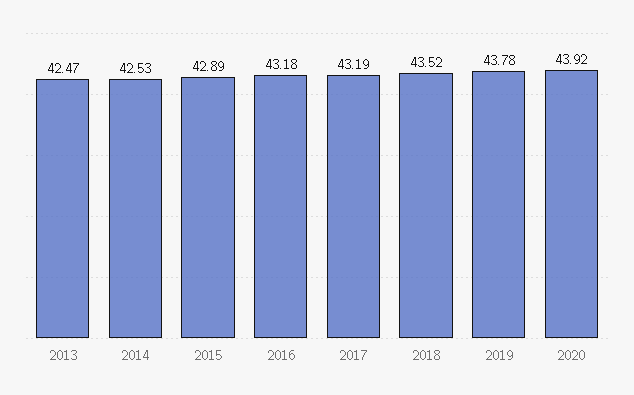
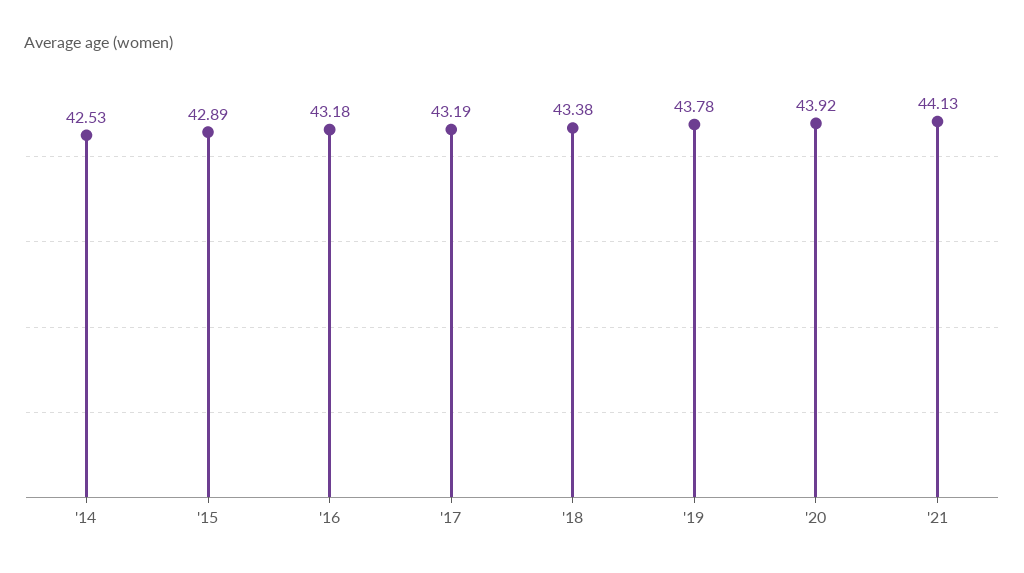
2013: 42.47 -> none
2018: 43.52 -> 43.38
'21: none -> 44.13

